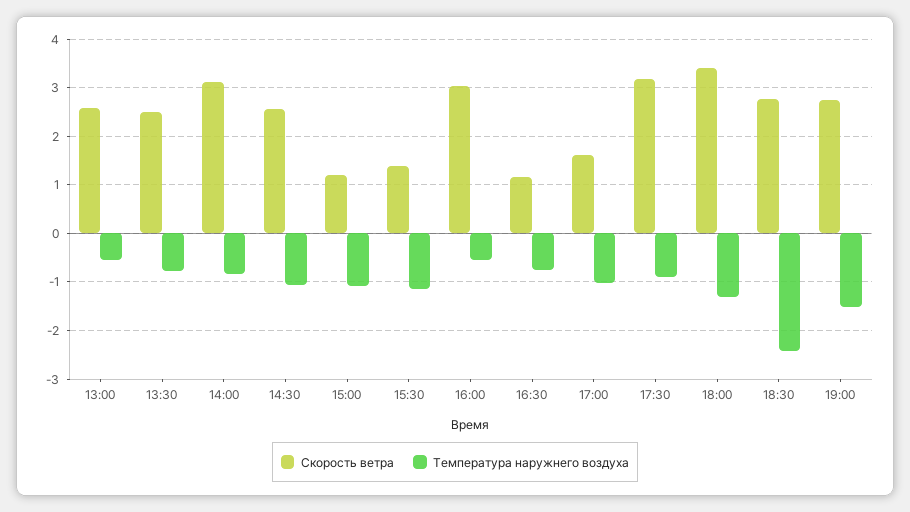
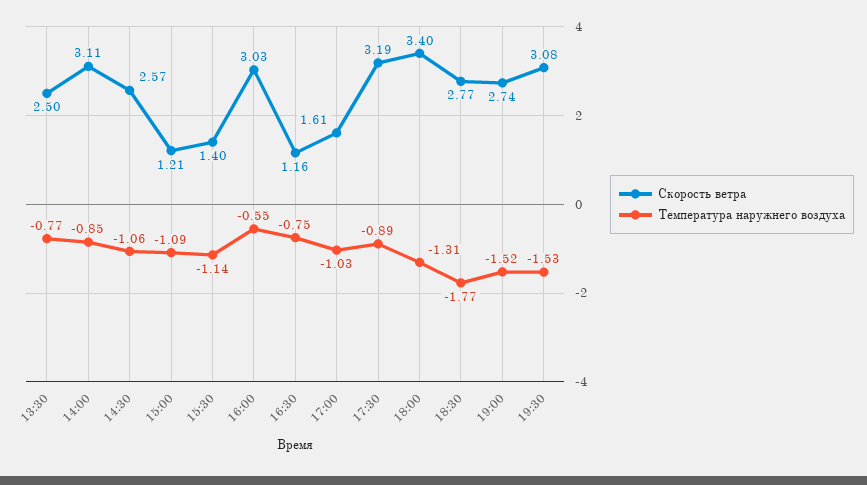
Скорость ветра, 13:00: 2.6 -> none
Температура наружнего воздуха, 13:00: -0.6 -> none
Температура наружнего воздуха, 18:30: -2.4 -> -1.77
Скорость ветра, 19:30: none -> 3.08
Температура наружнего воздуха, 19:30: none -> -1.53

